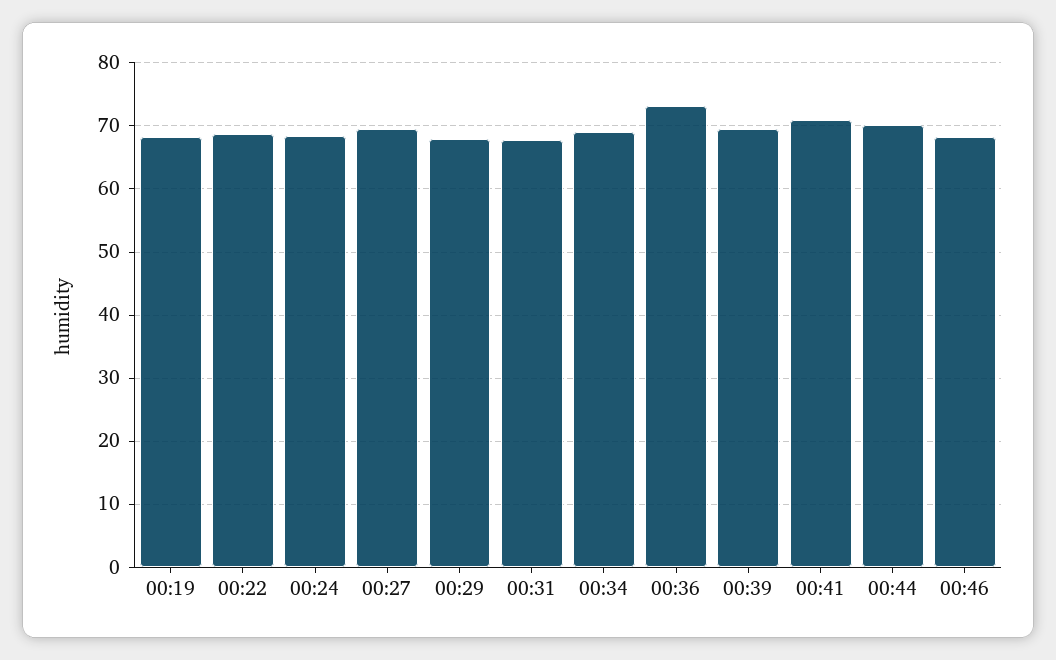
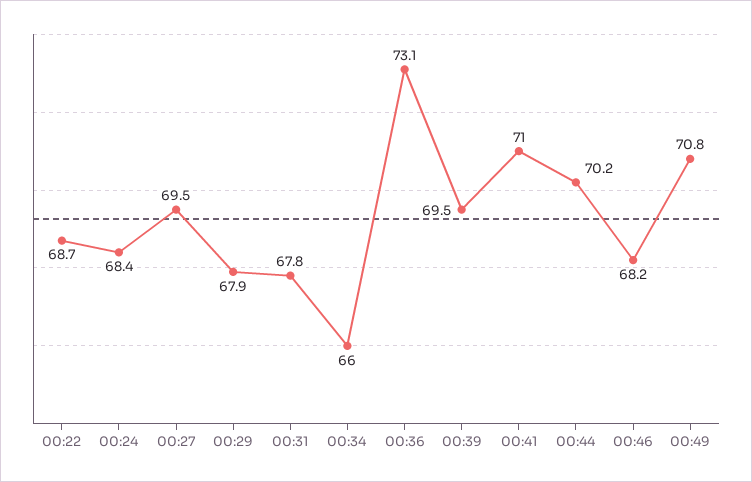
00:19: 68 -> none
00:34: 69 -> 66
00:49: none -> 70.8

